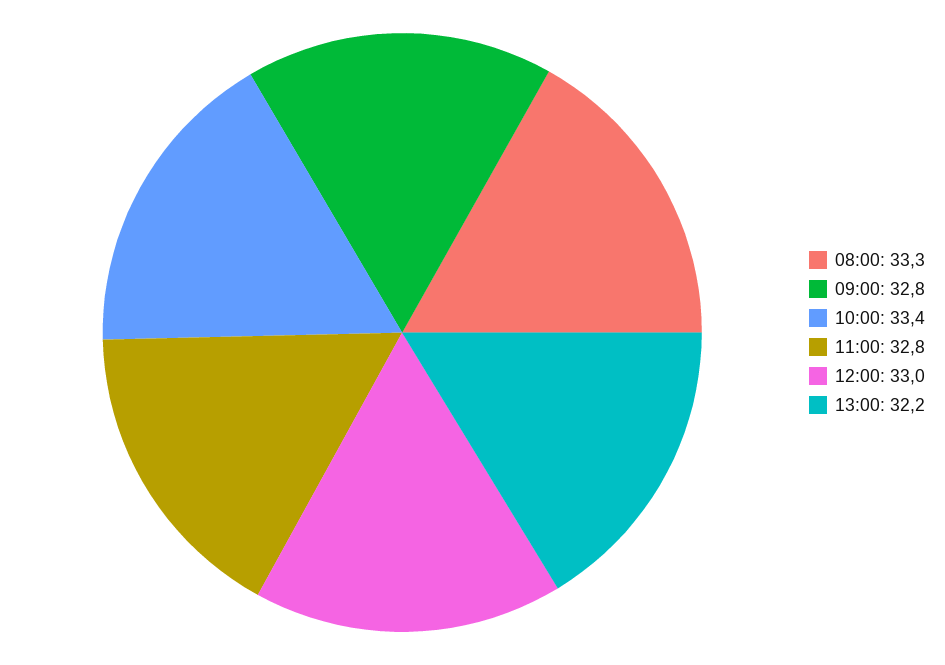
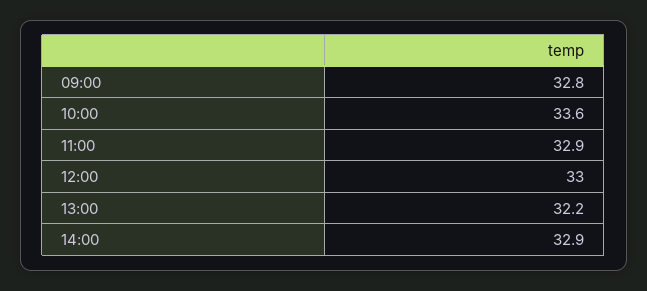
08:00: 33.3 -> none
10:00: 33.4 -> 33.6
11:00: 32.8 -> 32.9
14:00: none -> 32.9

